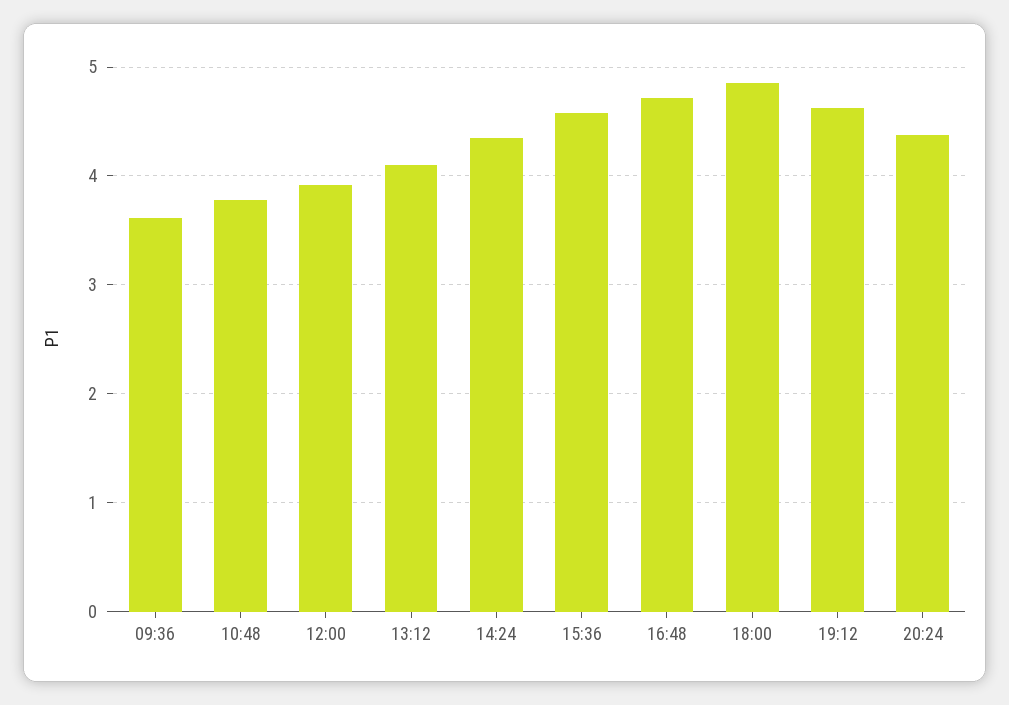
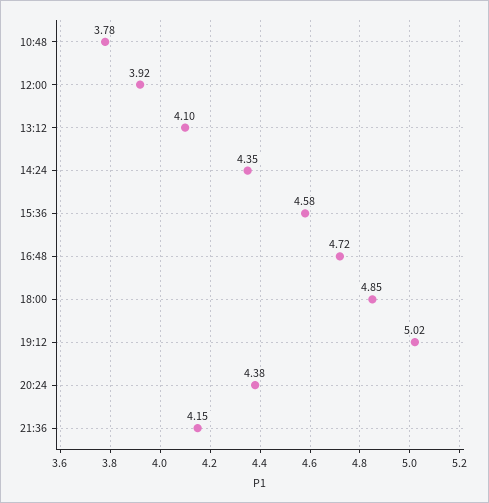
09:36: 3.6 -> none
19:12: 4.6 -> 5.02
21:36: none -> 4.15

